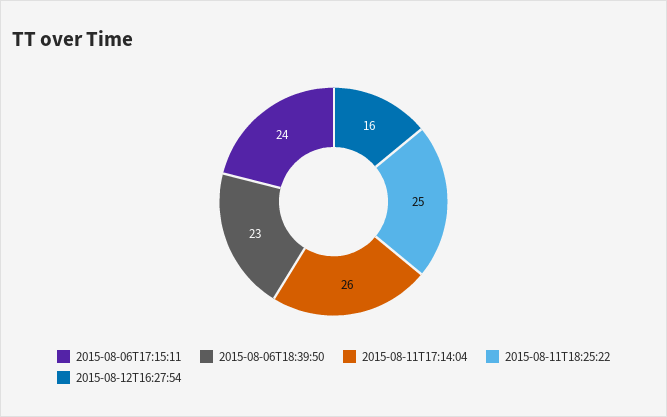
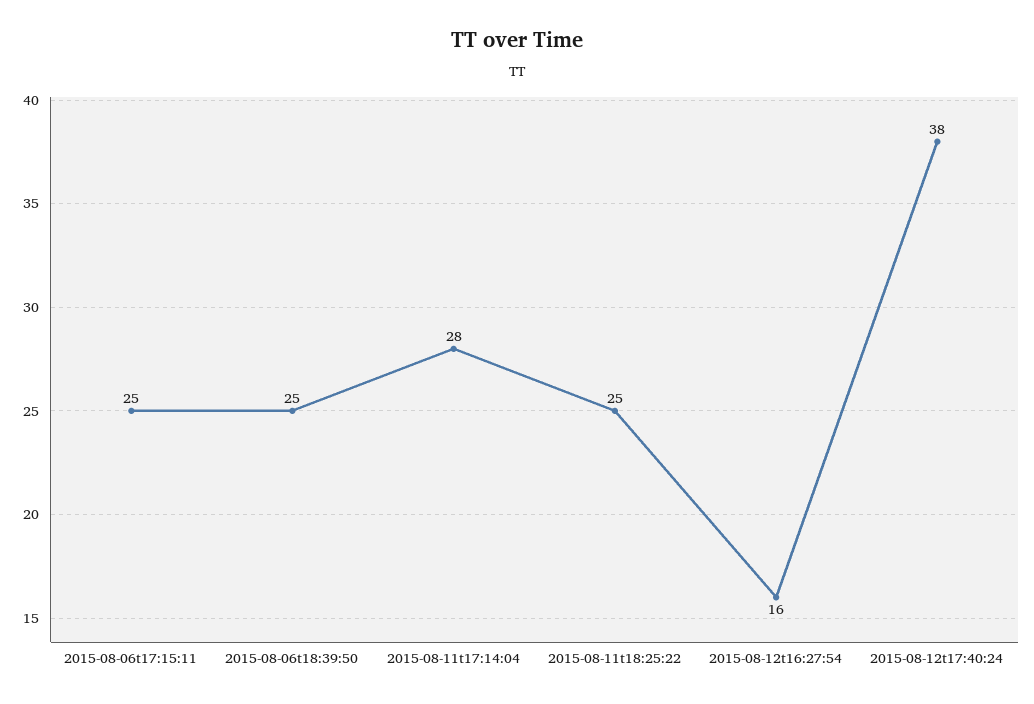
2015-08-06T17:15:11: 24 -> 25
2015-08-06T18:39:50: 23 -> 25
2015-08-11T17:14:04: 26 -> 28
2015-08-12t17:40:24: none -> 38

